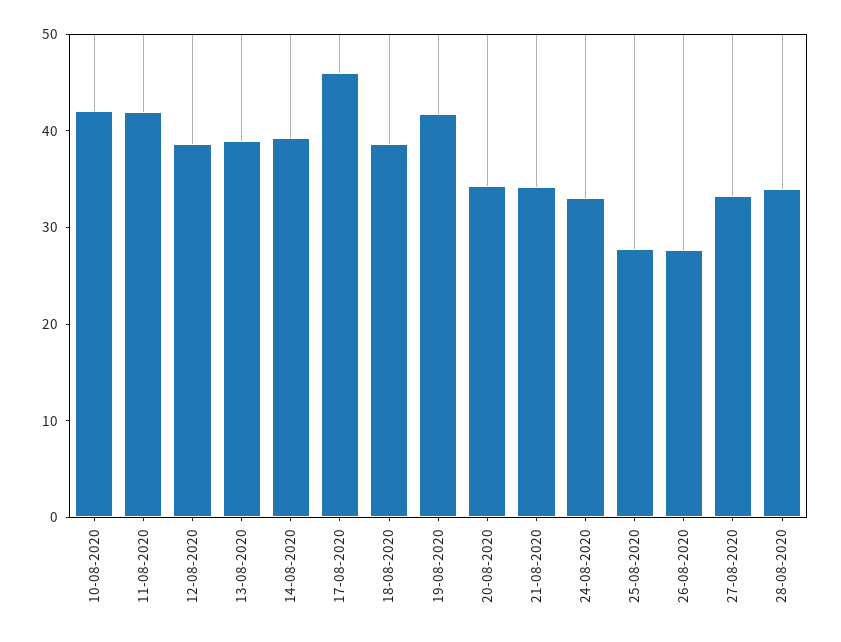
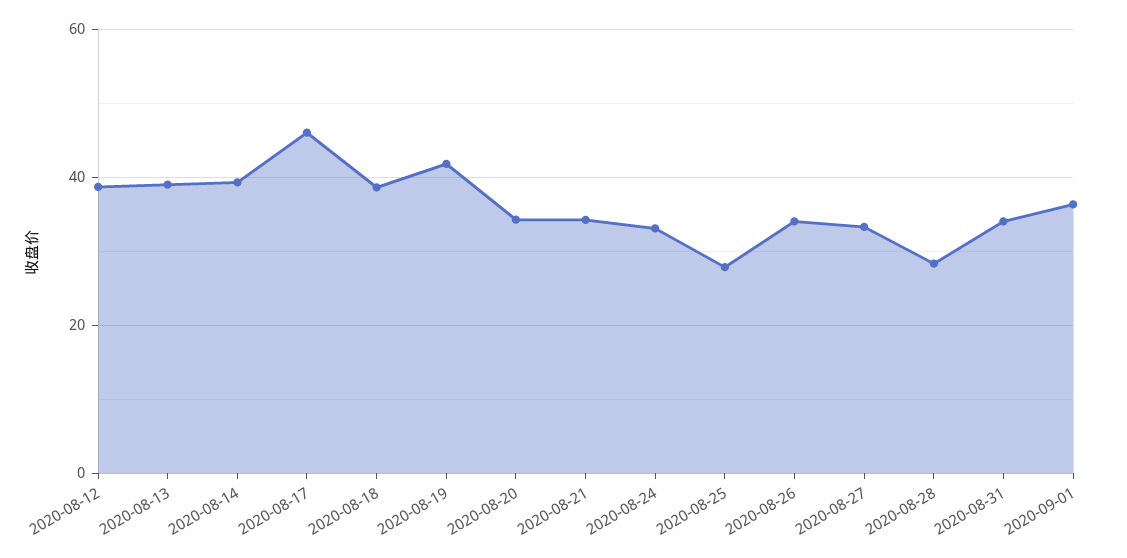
10-08-2020: 42 -> none
11-08-2020: 42 -> none
26-08-2020: 28 -> 34
28-08-2020: 34 -> 28
2020-08-31: none -> 34
2020-09-01: none -> 36

